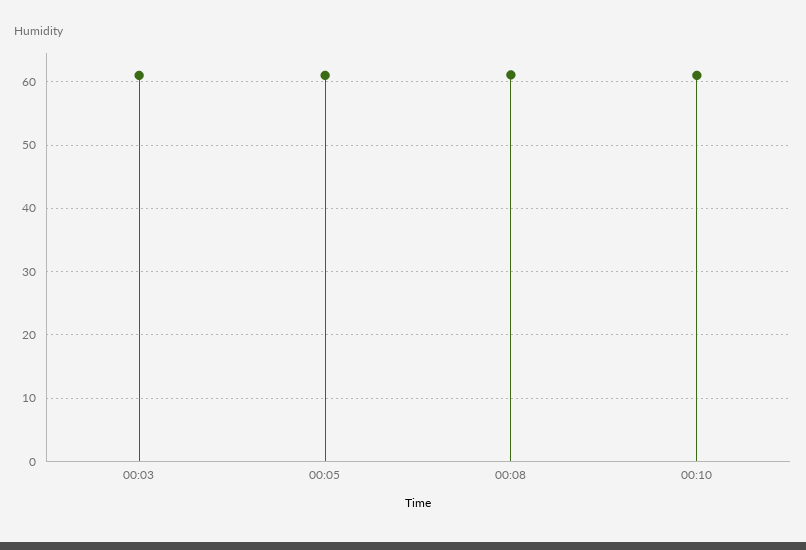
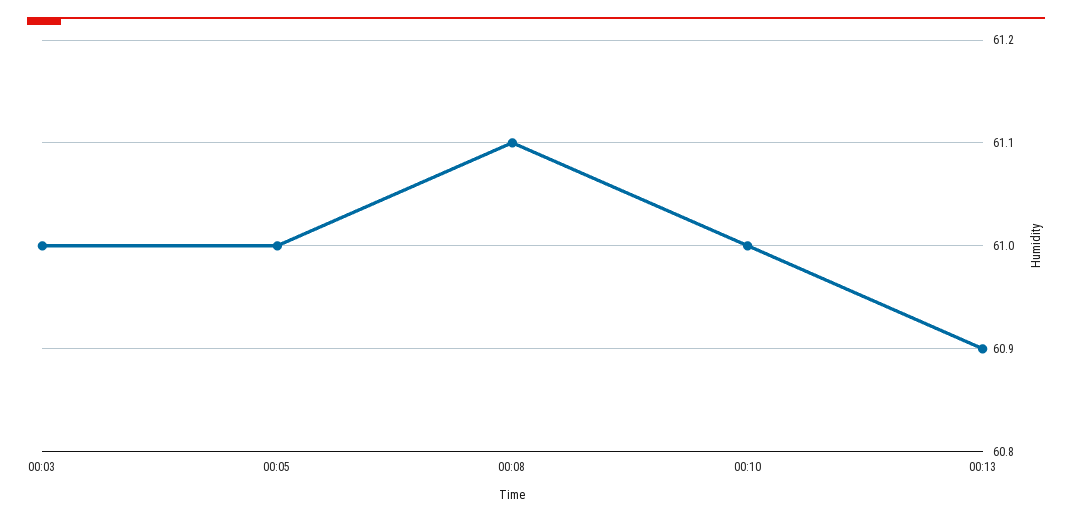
00:13: none -> 60.9

